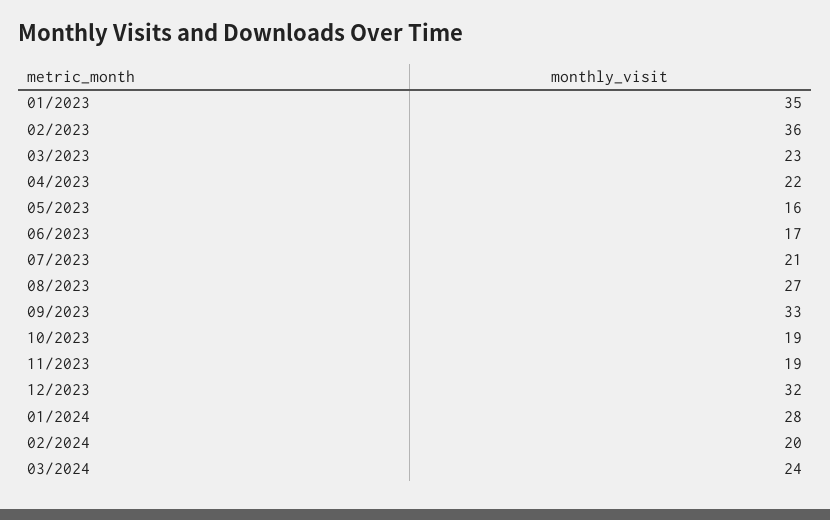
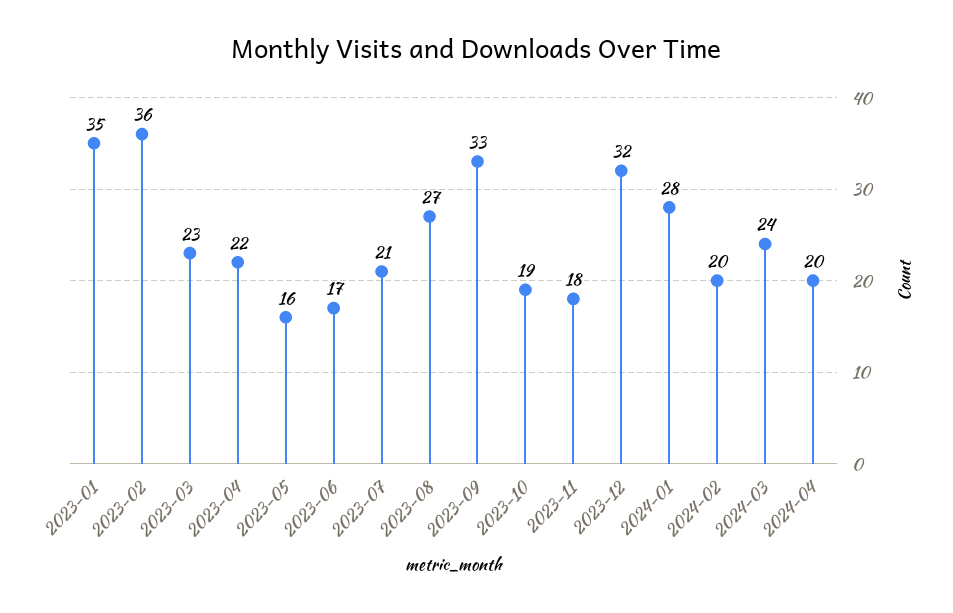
11/2023: 19 -> 18
2024-04: none -> 20

